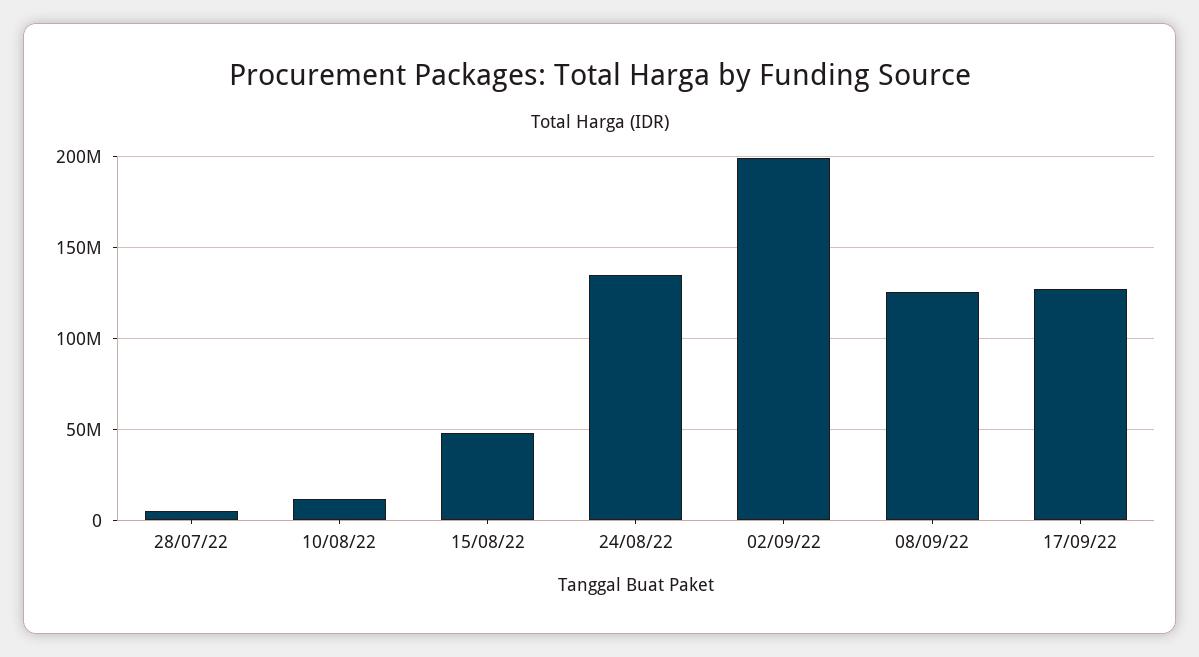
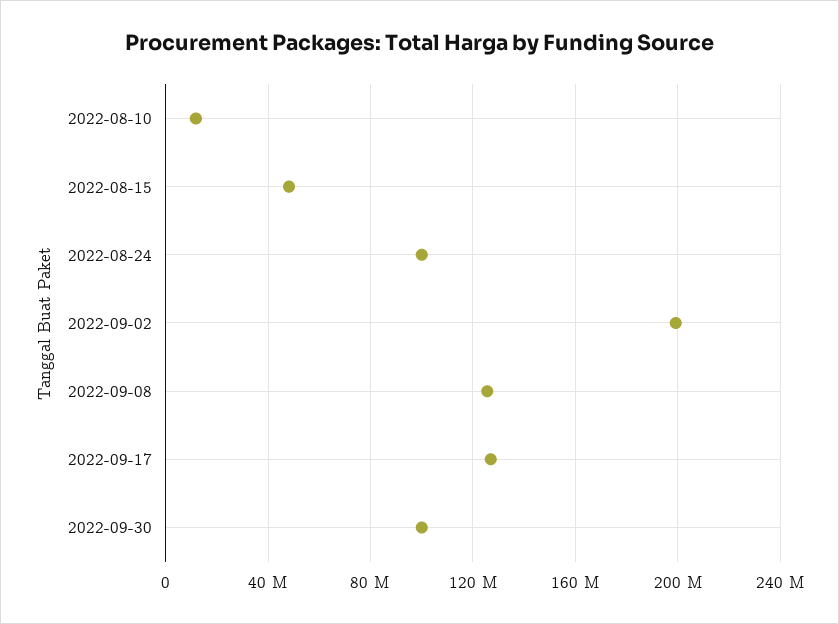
28/07/22: 5000000 -> none
24/08/22: 135000000 -> 100000000
2022-09-30: none -> 100000000

